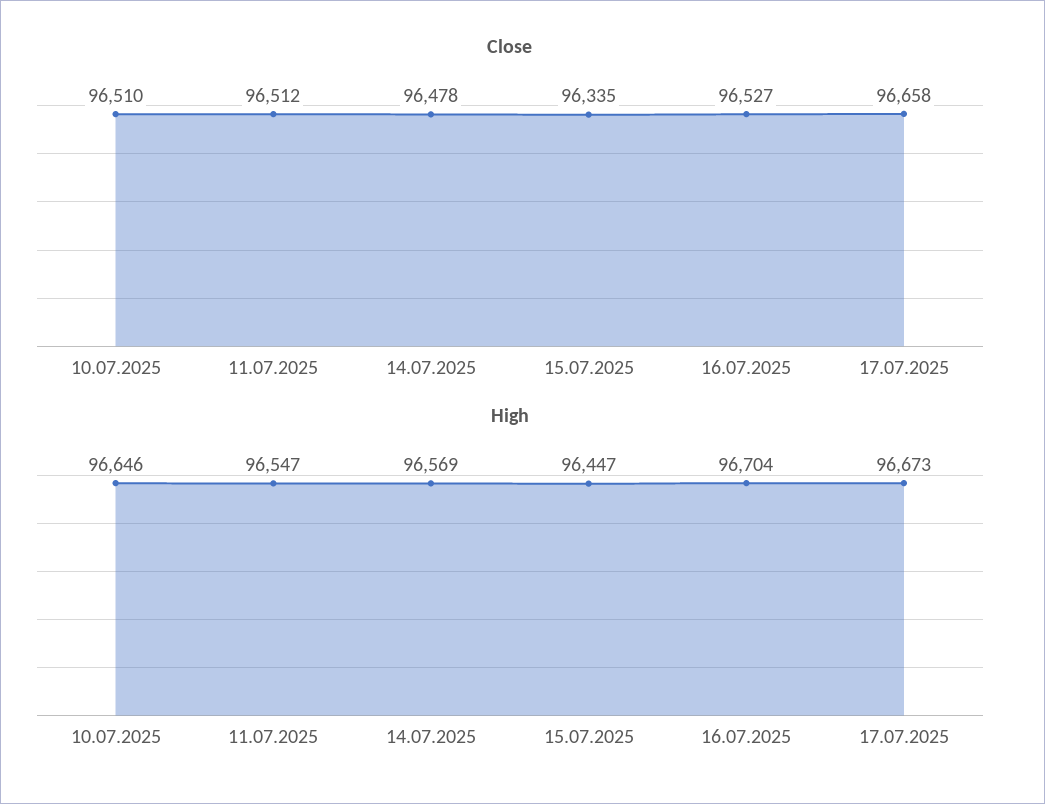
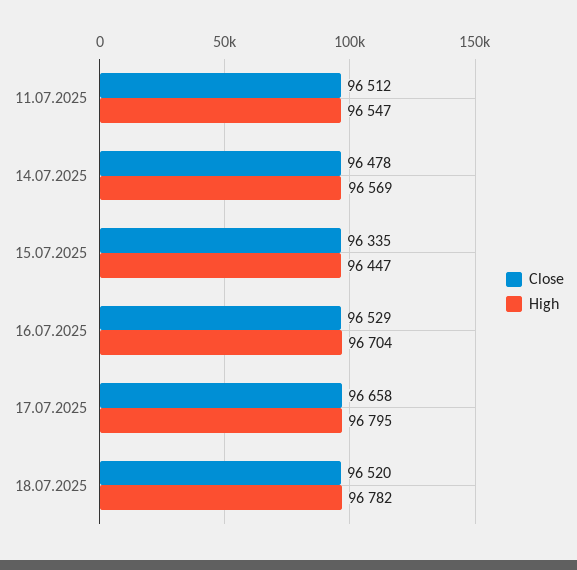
Close, 10.07.2025: 96510 -> none
Close, 16.07.2025: 96527 -> 96529
High, 10.07.2025: 96646 -> none
High, 17.07.2025: 96673 -> 96795
Close, 18.07.2025: none -> 96520
High, 18.07.2025: none -> 96782

